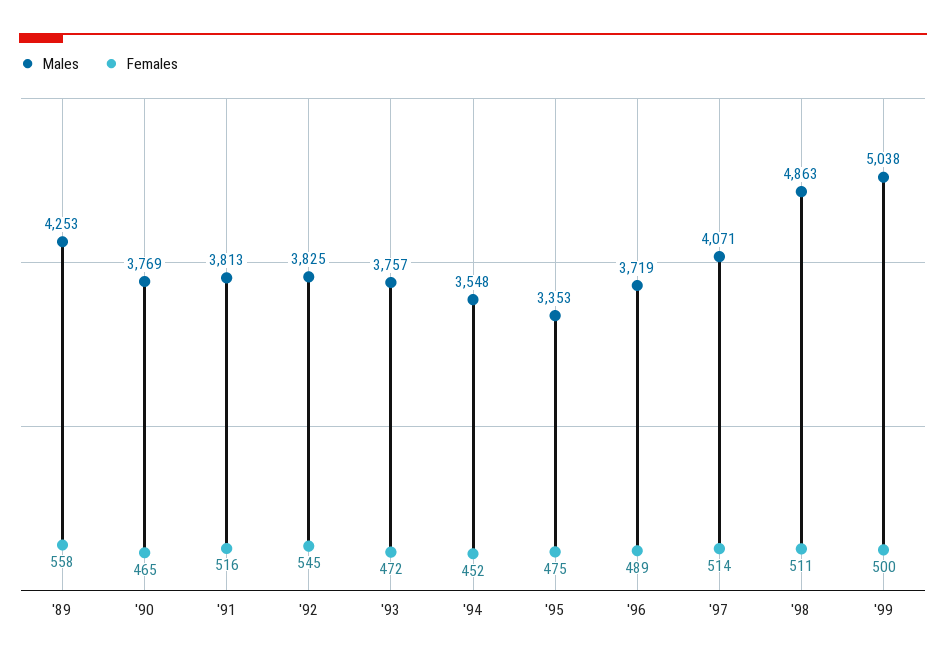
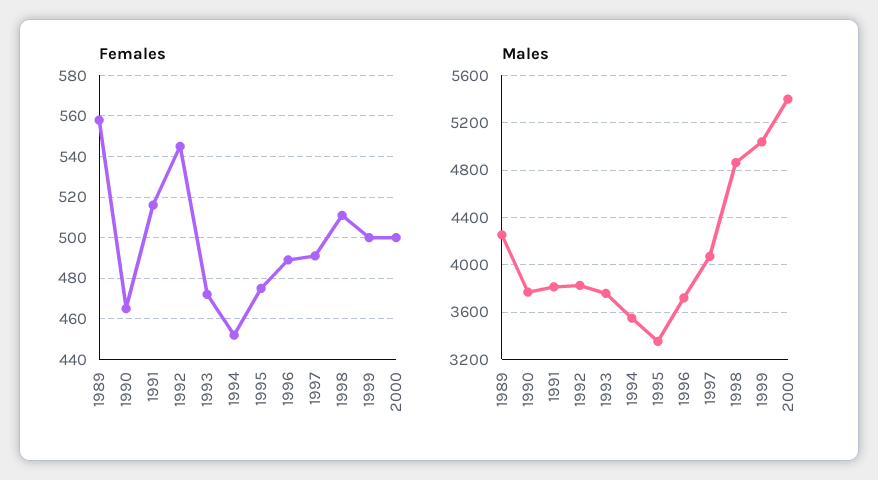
Females, '97: 514 -> 490
Females, 2000: none -> 500
Males, 2000: none -> 5400

